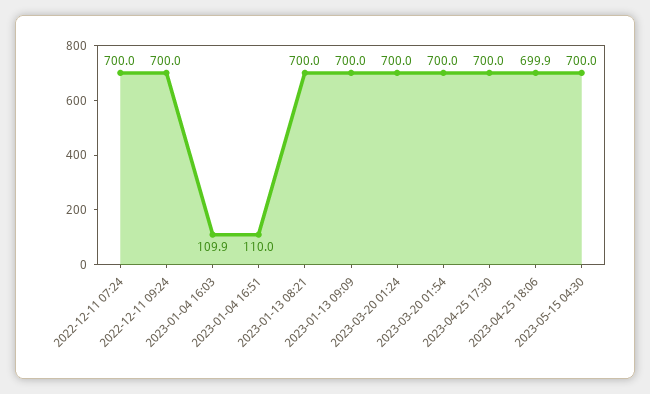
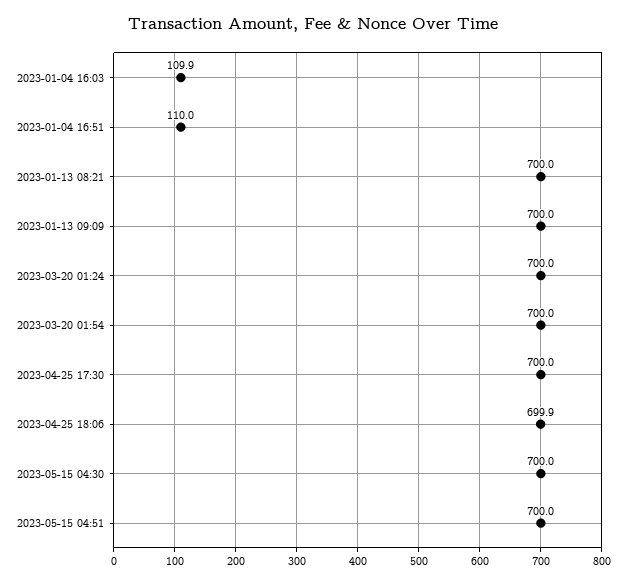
2022-12-11 07:24: 700 -> none
2022-12-11 09:24: 700 -> none
2023-05-15 04:51: none -> 700

